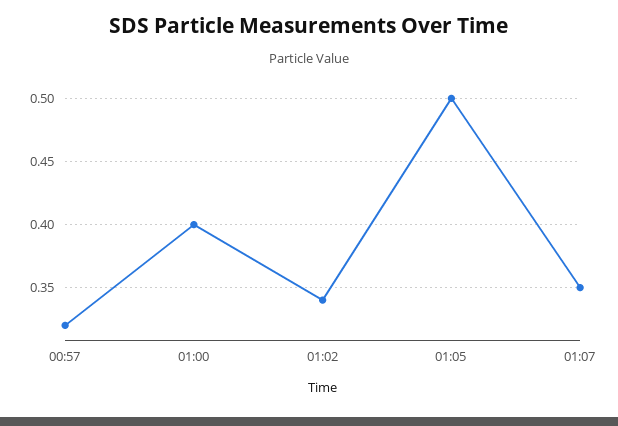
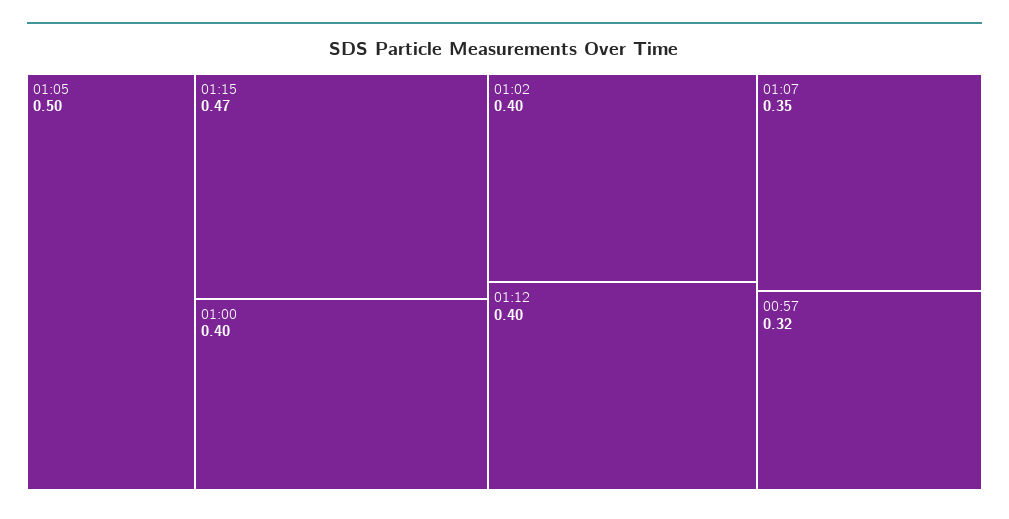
01:02: 0.34 -> 0.4
01:15: none -> 0.47
01:12: none -> 0.4

